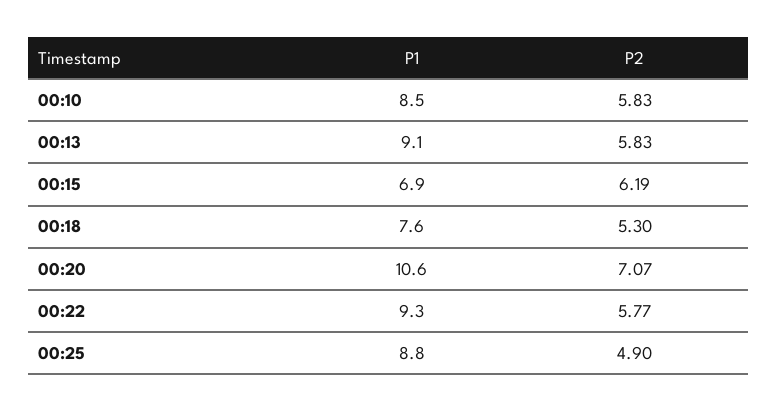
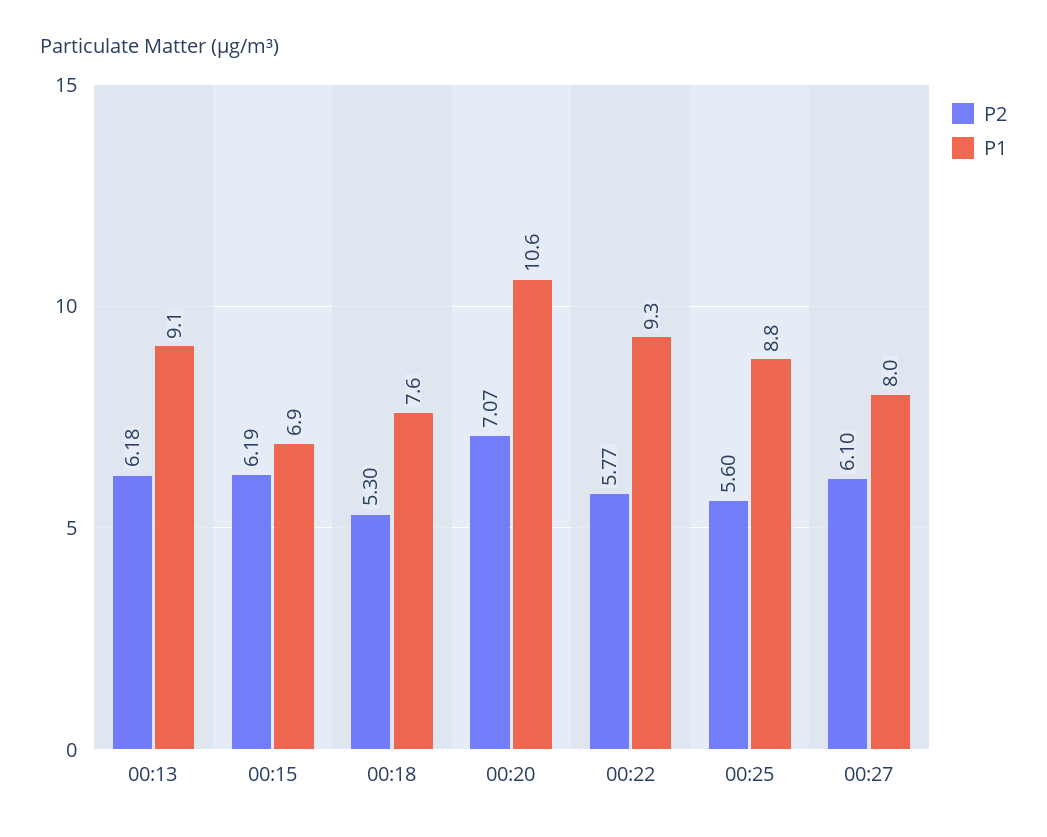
P1, 00:10: 8.5 -> none
P2, 00:10: 5.83 -> none
P2, 00:13: 5.83 -> 6.18
P2, 00:25: 4.9 -> 5.6
P2, 00:27: none -> 6.1
P1, 00:27: none -> 8

